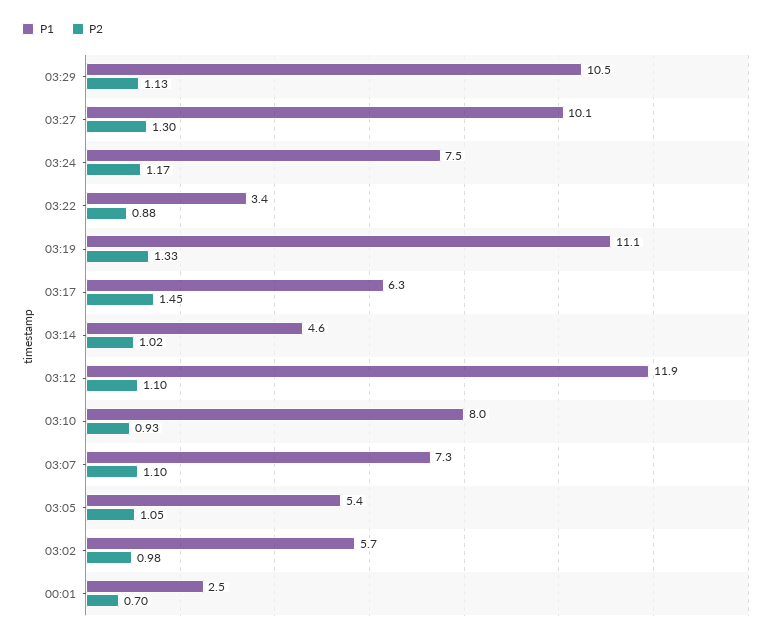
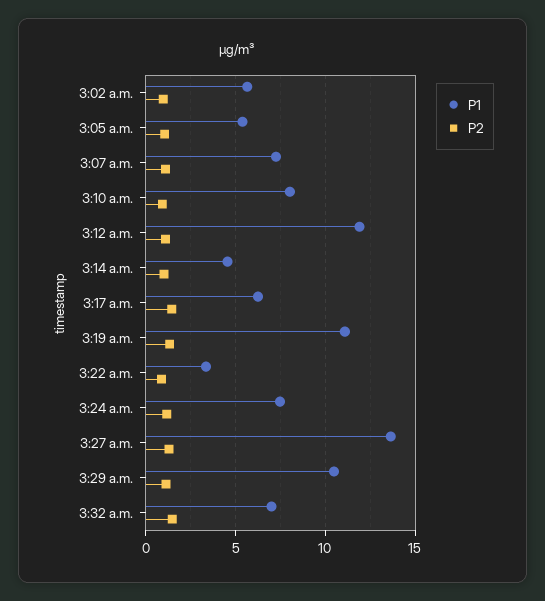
P1, 03:27: 10.1 -> 13.5
P1, 00:01: 2.5 -> none
P2, 00:01: 0.7 -> none
P1, 3:32 a.m.: none -> 7
P2, 3:32 a.m.: none -> 1.5

